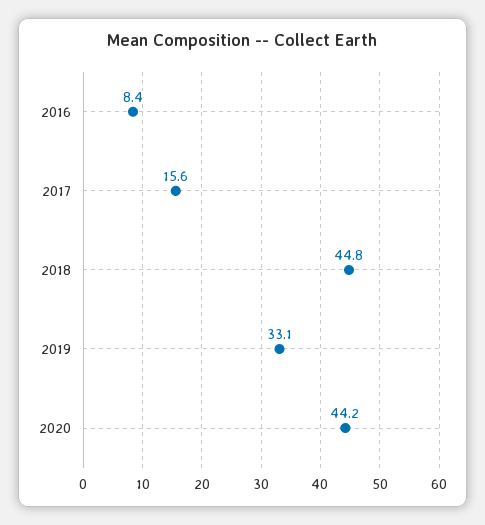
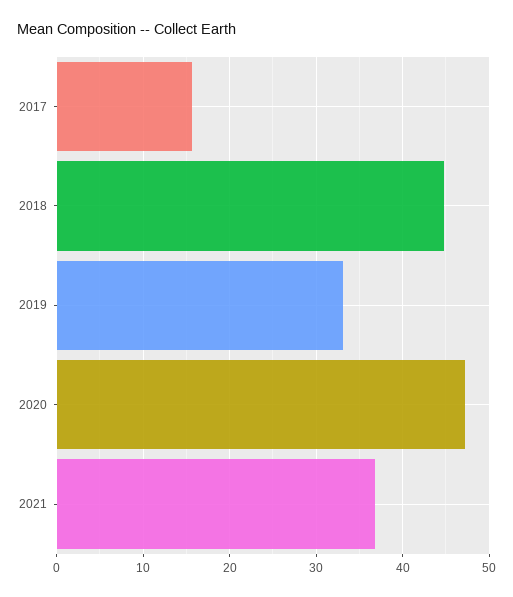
2016: 8.4 -> none
2020: 44.2 -> 47
2021: none -> 37

